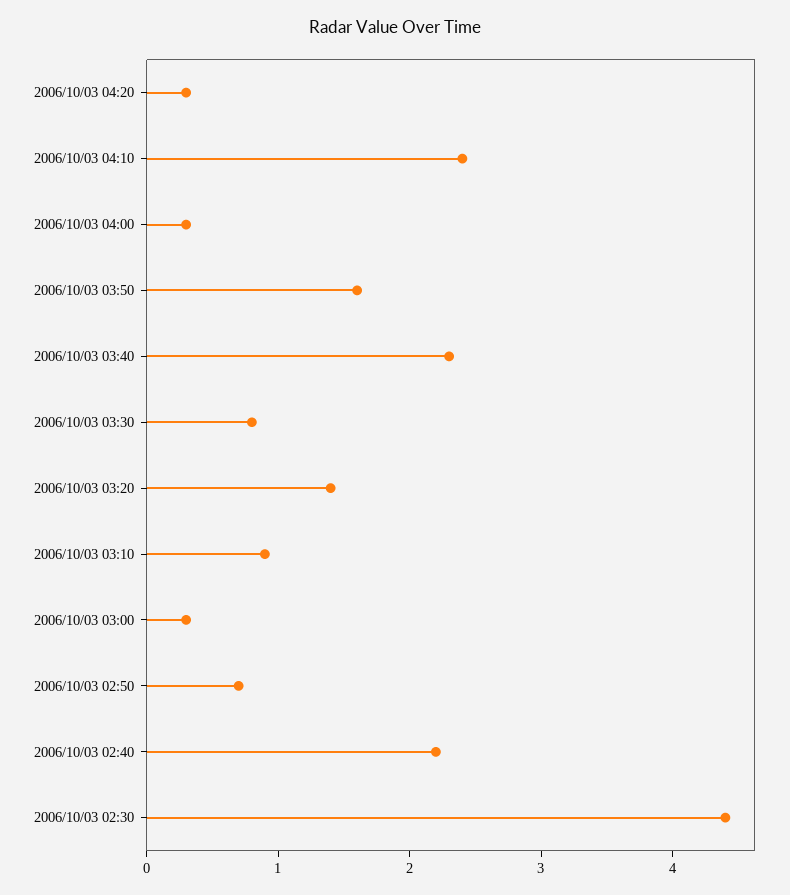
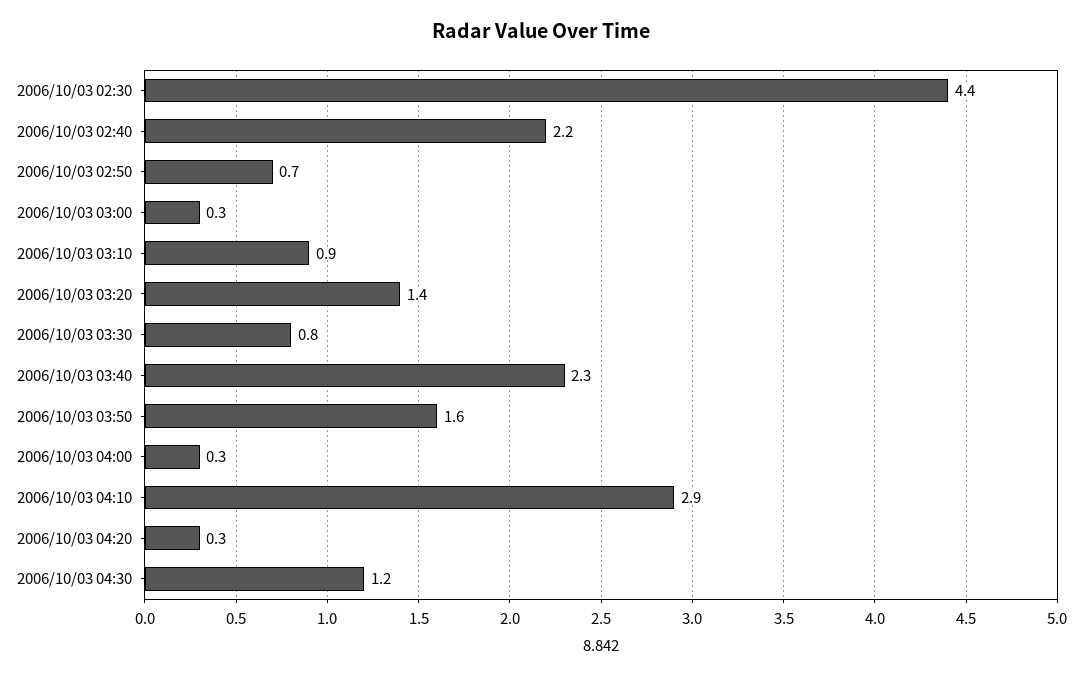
2006/10/03 04:10: 2.4 -> 2.9
2006/10/03 04:30: none -> 1.2

